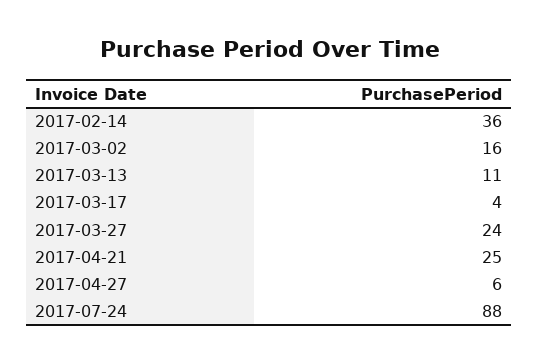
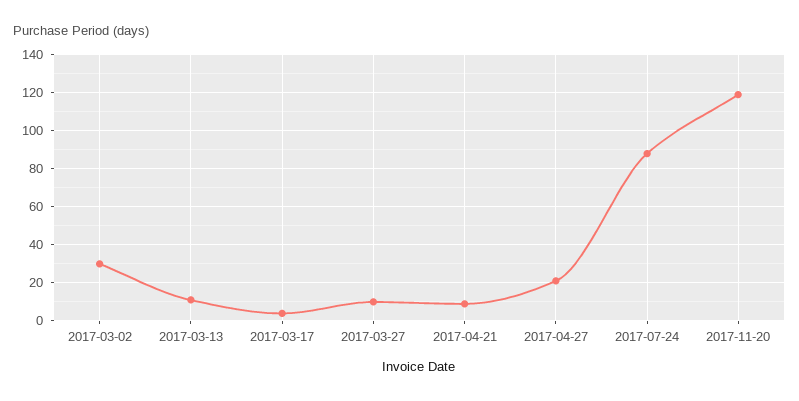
2017-02-14: 36 -> none
2017-03-02: 16 -> 30
2017-03-27: 24 -> 10
2017-04-21: 25 -> 10
2017-04-27: 6 -> 20
2017-11-20: none -> 120

